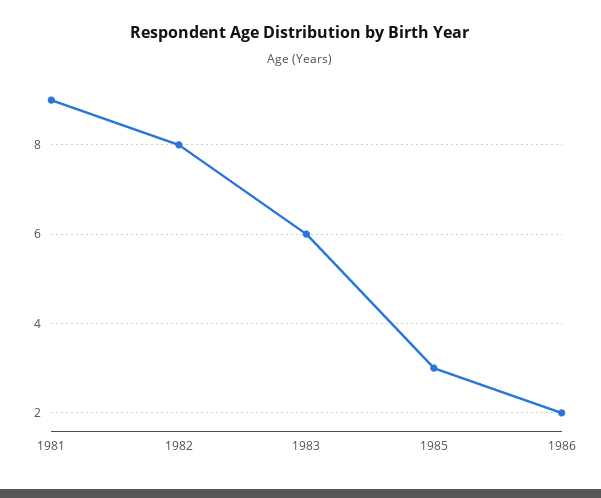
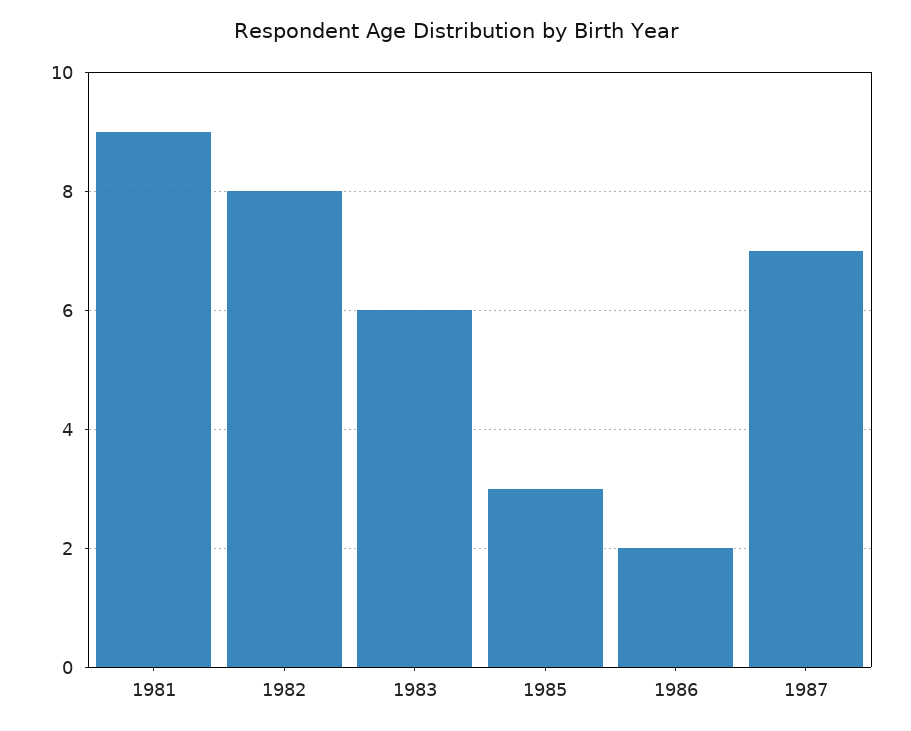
1987: none -> 7

